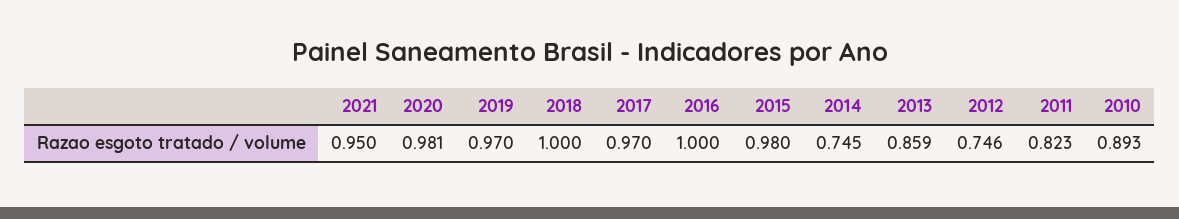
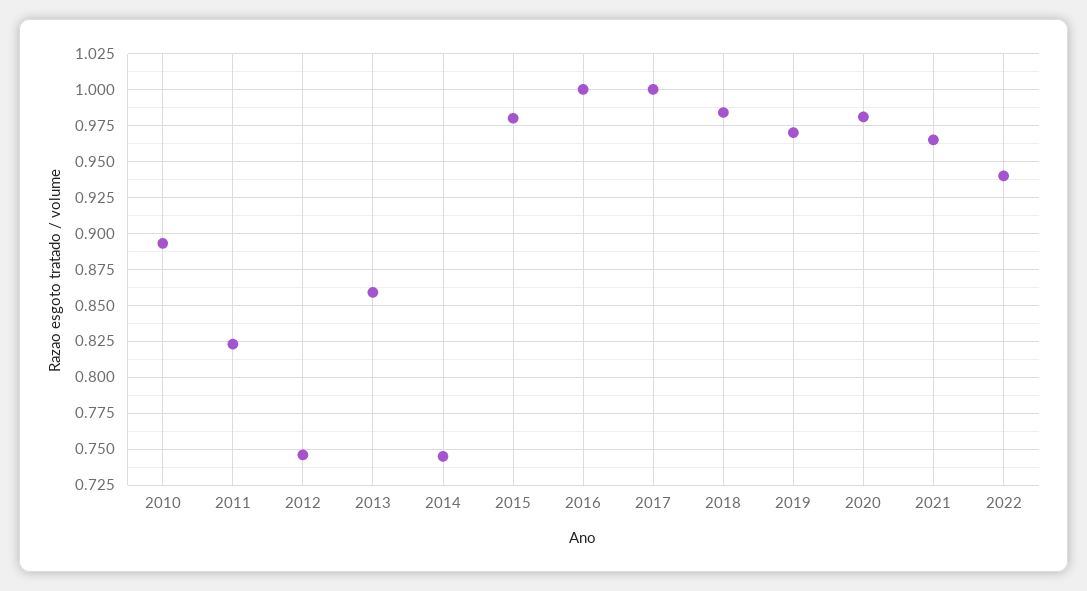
2021: 0.95 -> 0.965
2018: 1 -> 0.985
2017: 0.97 -> 1
2022: none -> 0.94

